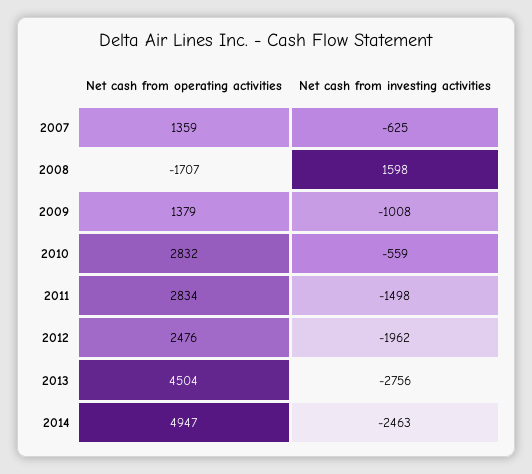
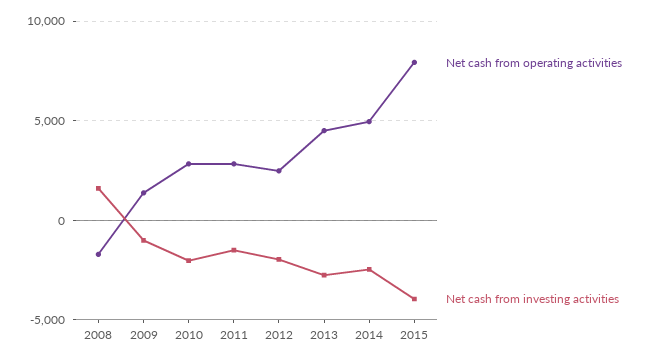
Net cash from operating activities, 2007: 1359 -> none
Net cash from investing activities, 2007: -625 -> none
Net cash from investing activities, 2010: -559 -> -2000
Net cash from operating activities, 2015: none -> 8000
Net cash from investing activities, 2015: none -> -4000

